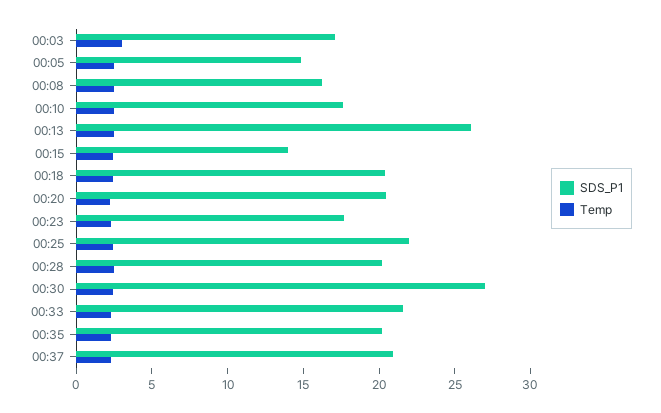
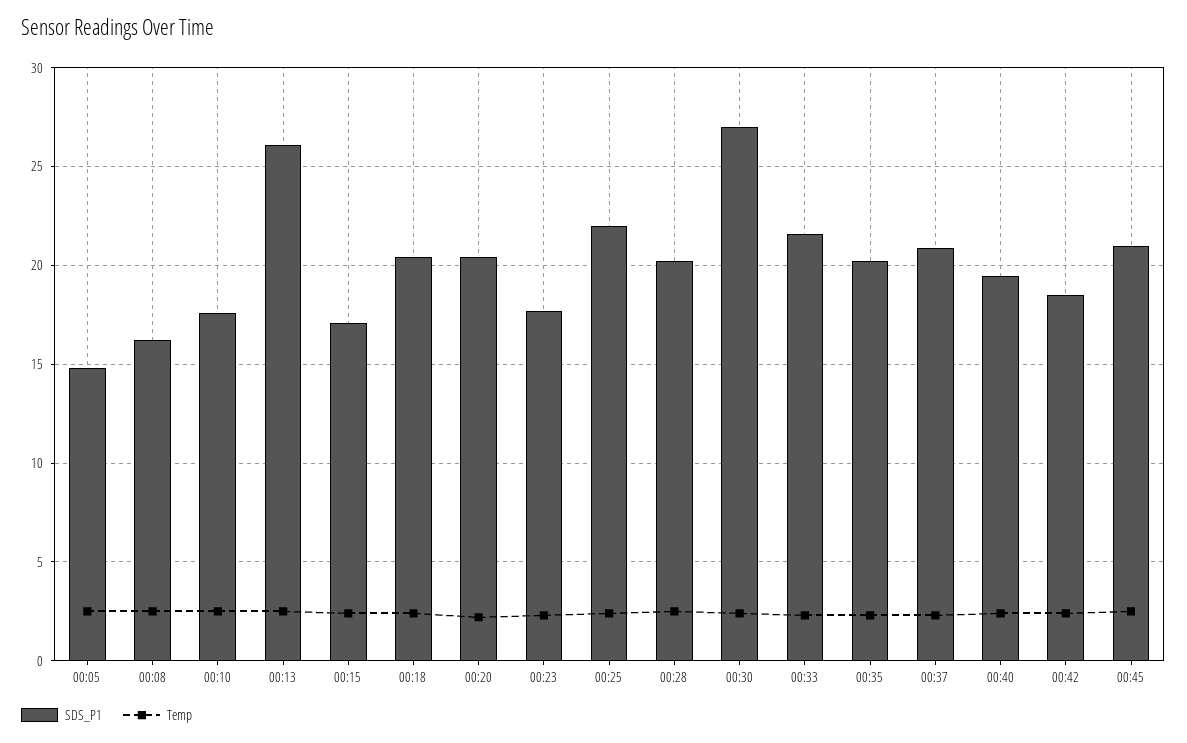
SDS_P1, 00:03: 17 -> none
Temp, 00:03: 3 -> none
SDS_P1, 00:15: 14 -> 17
SDS_P1, 00:40: none -> 19.5
Temp, 00:40: none -> 2.5
SDS_P1, 00:42: none -> 18.5
Temp, 00:42: none -> 2.5
SDS_P1, 00:45: none -> 21
Temp, 00:45: none -> 2.5

